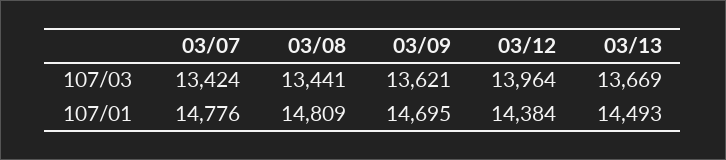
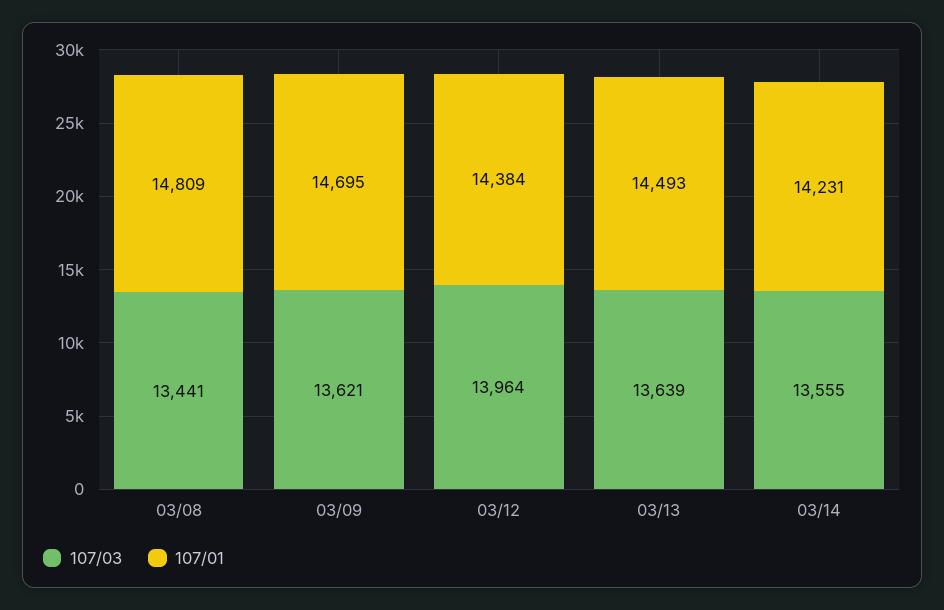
107/03, 03/07: 13424 -> none
107/03, 03/13: 13669 -> 13639
107/01, 03/07: 14776 -> none
107/03, 03/14: none -> 13555
107/01, 03/14: none -> 14231

